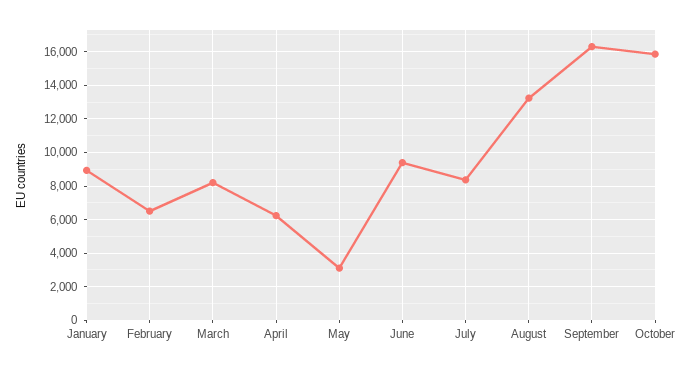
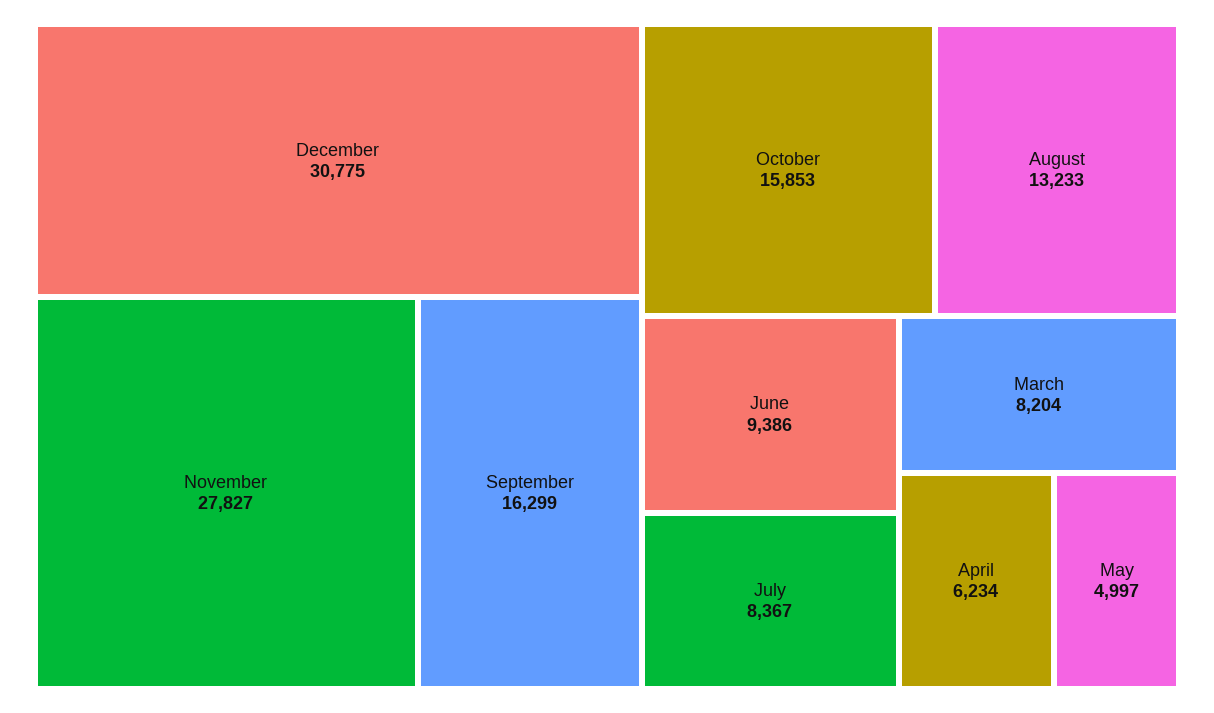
January: 9000 -> none
February: 6500 -> none
May: 3000 -> 4997
December: none -> 30775
November: none -> 27827

